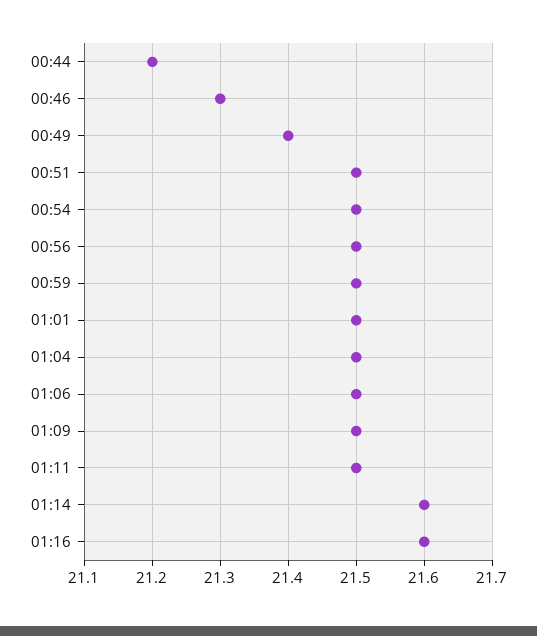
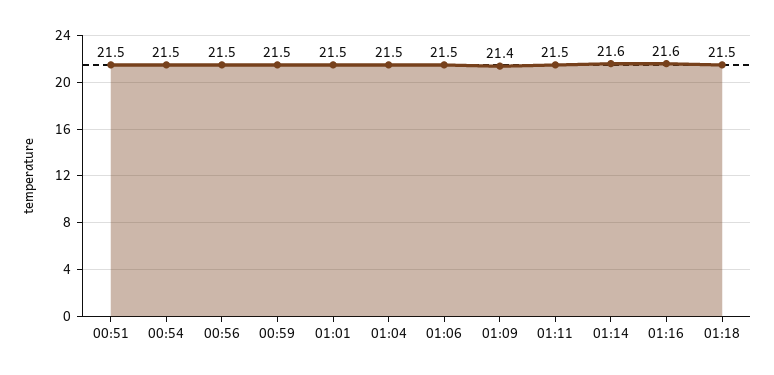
00:44: 21.2 -> none
00:46: 21.3 -> none
00:49: 21.4 -> none
01:09: 21.5 -> 21.4
01:18: none -> 21.5

